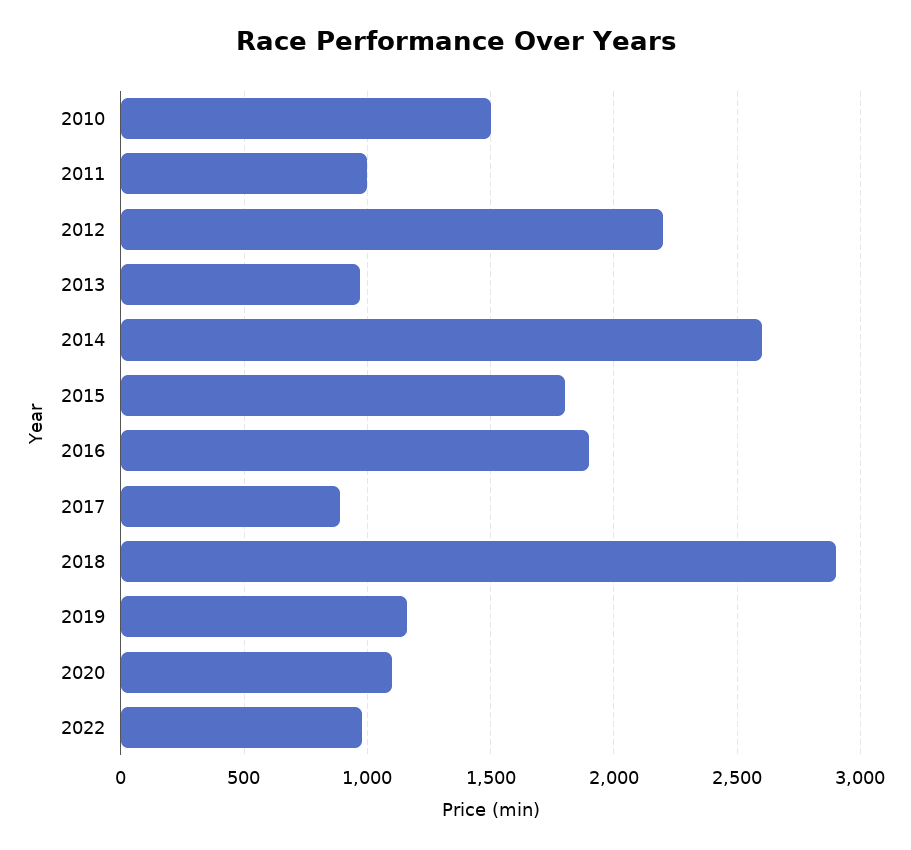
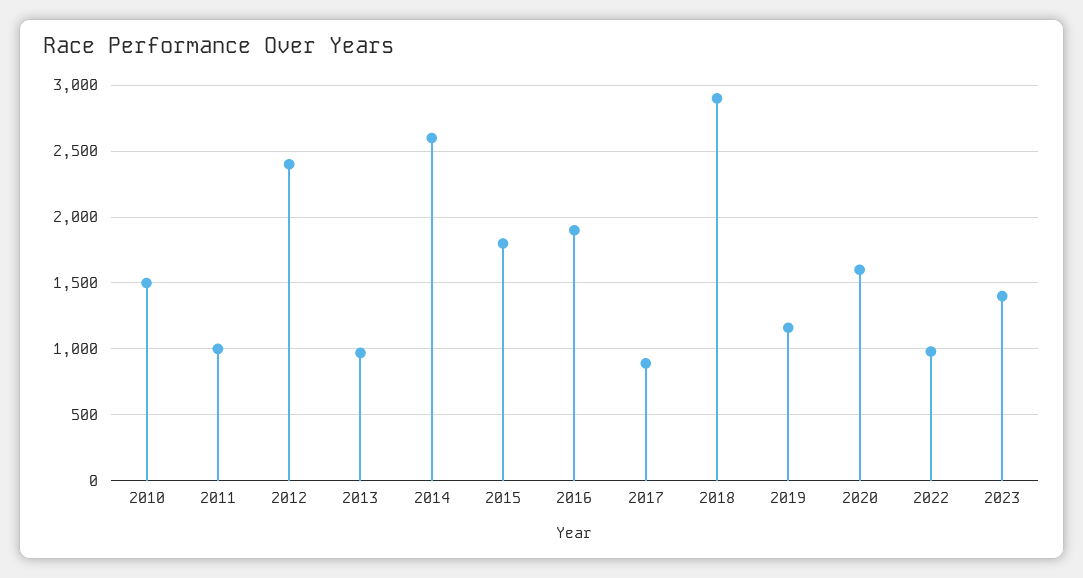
2012: 2200 -> 2400
2020: 1100 -> 1600
2023: none -> 1400

